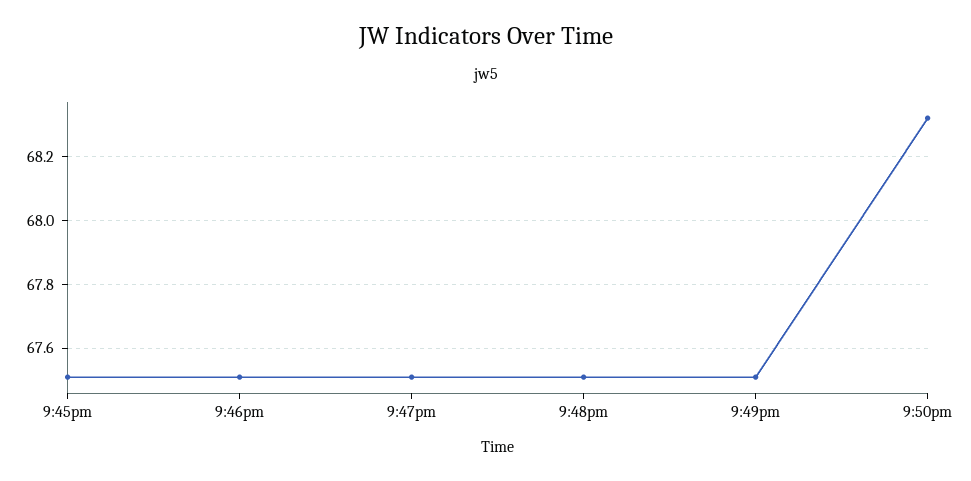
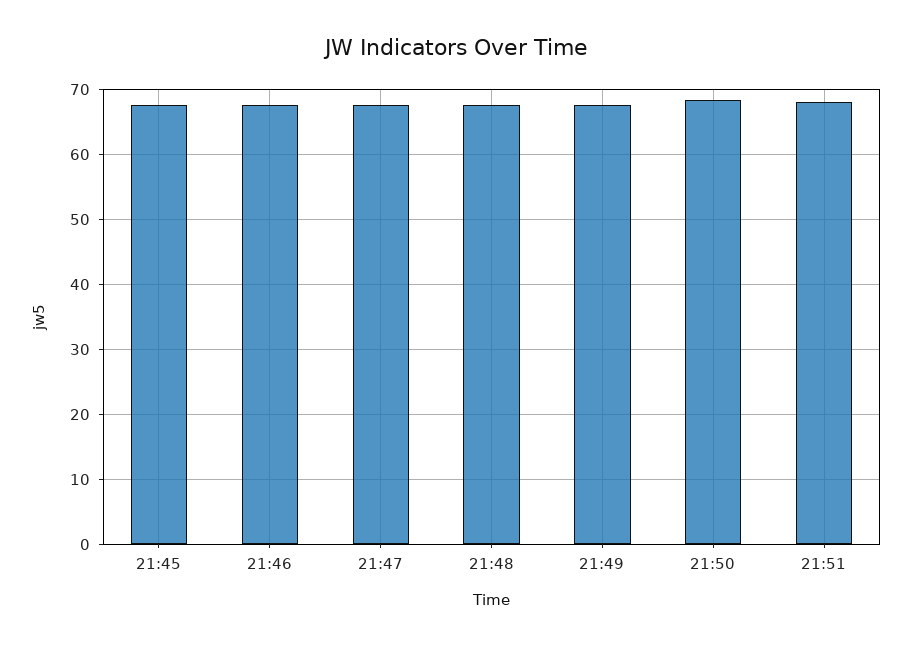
21:51: none -> 68

